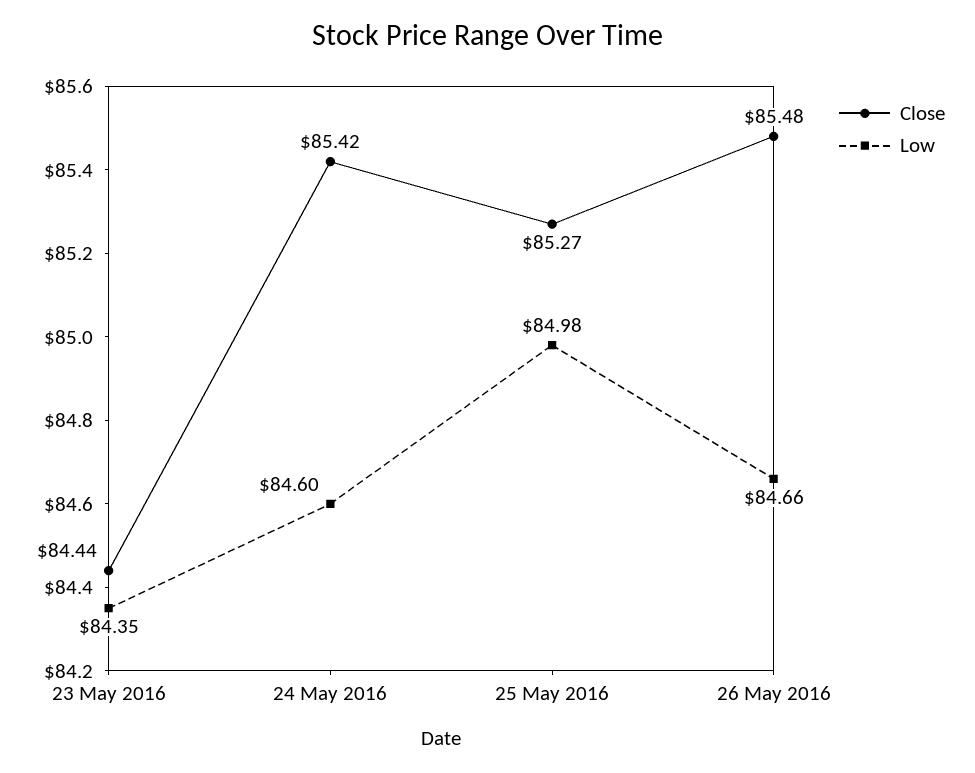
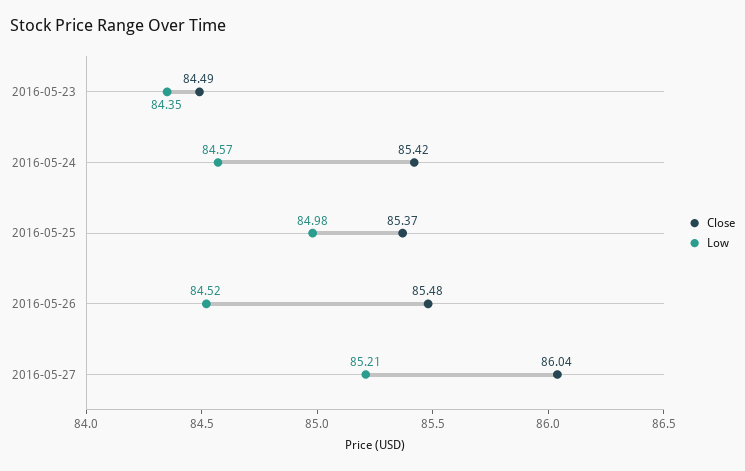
Close, 23 May 2016: 84.44 -> 84.49
Low, 24 May 2016: 84.6 -> 84.57
Close, 25 May 2016: 85.27 -> 85.37
Low, 26 May 2016: 84.66 -> 84.52
Close, 2016-05-27: none -> 86.04
Low, 2016-05-27: none -> 85.21

